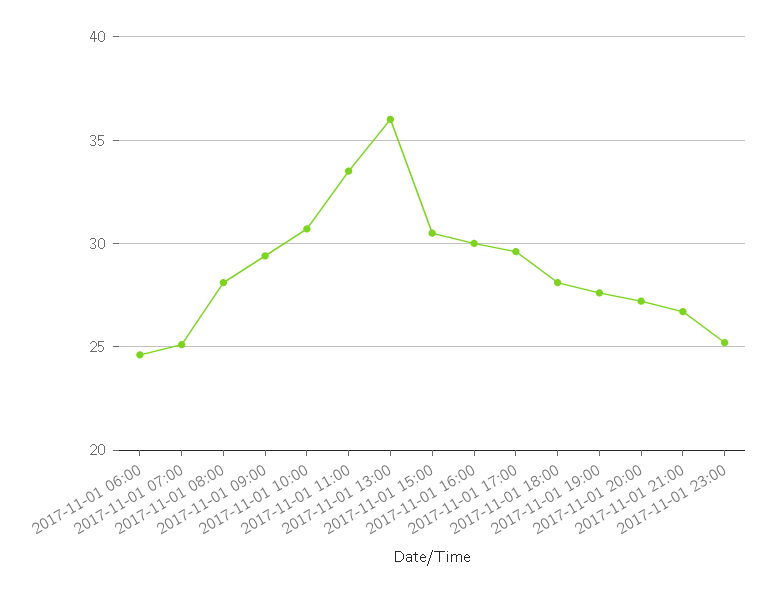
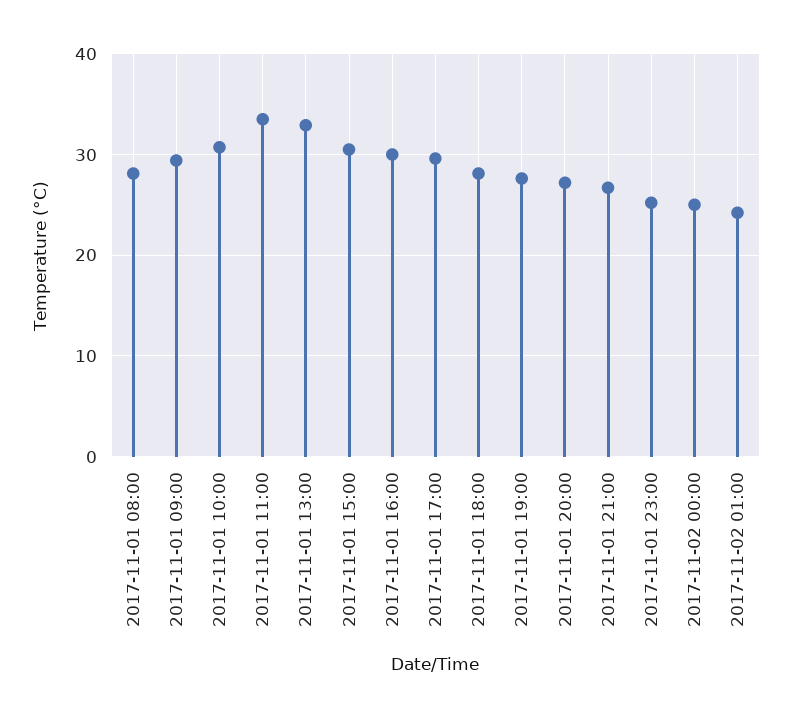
2017-11-01 06:00: 24.5 -> none
2017-11-01 07:00: 25 -> none
2017-11-01 13:00: 36 -> 33
2017-11-02 00:00: none -> 25
2017-11-02 01:00: none -> 24

